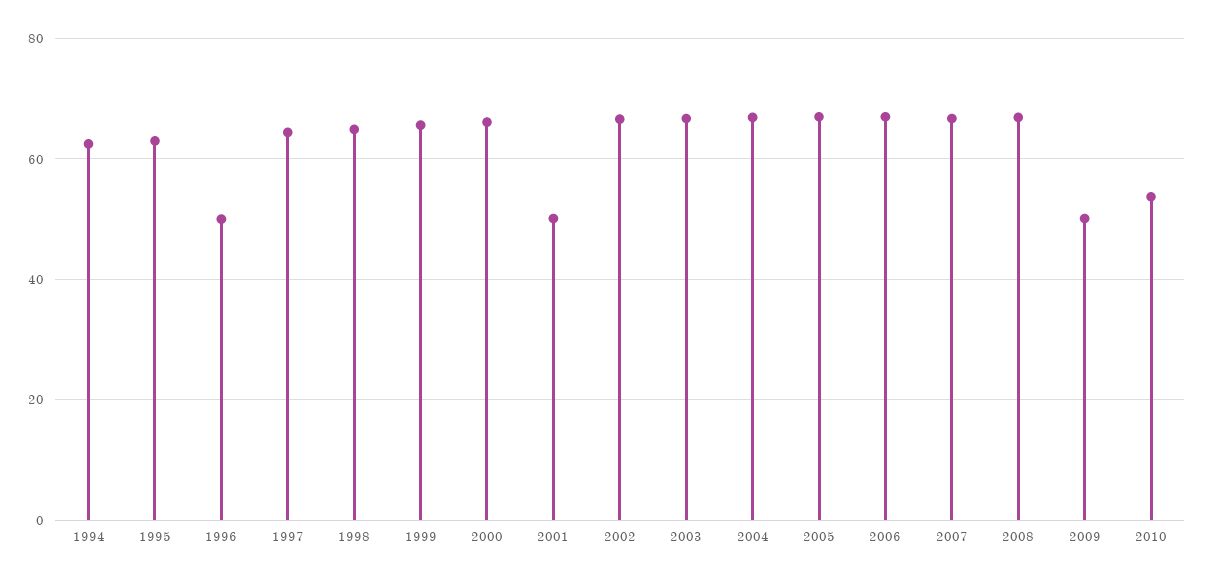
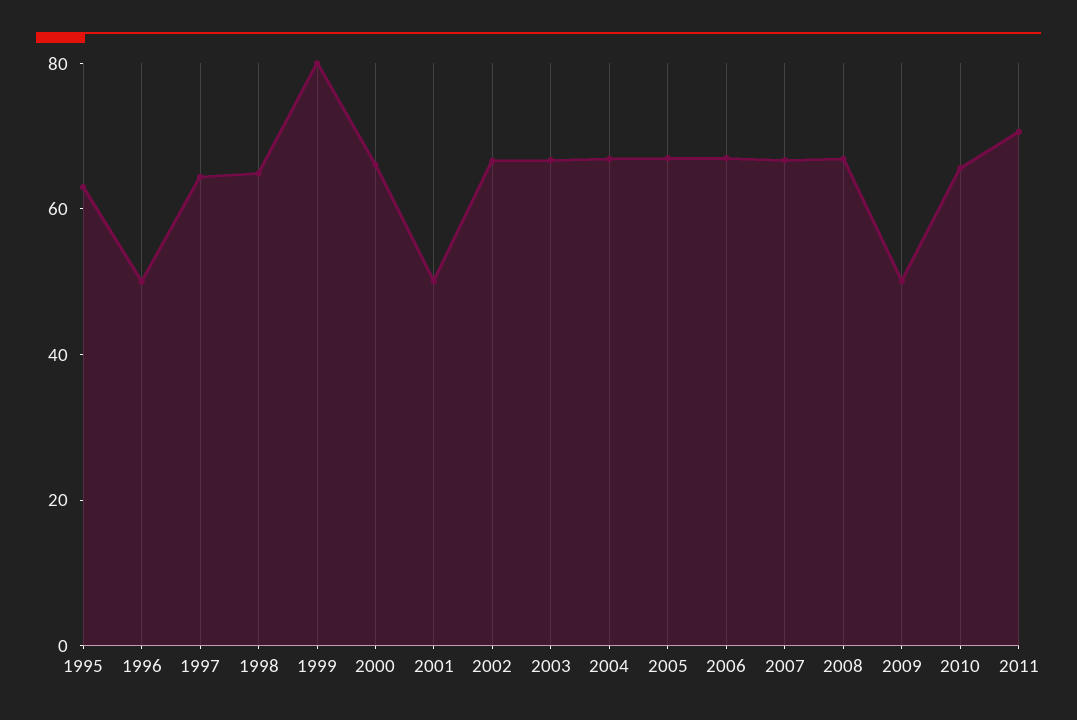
1994: 62 -> none
1999: 66 -> 80
2010: 54 -> 65
2011: none -> 70

